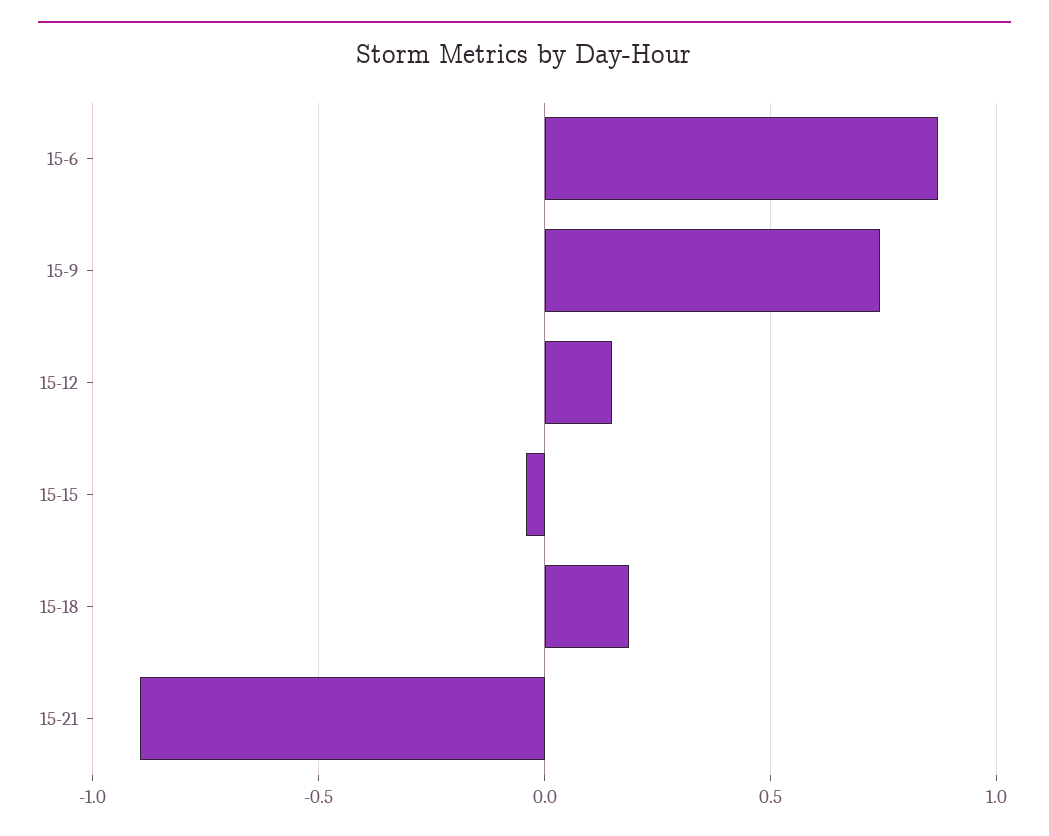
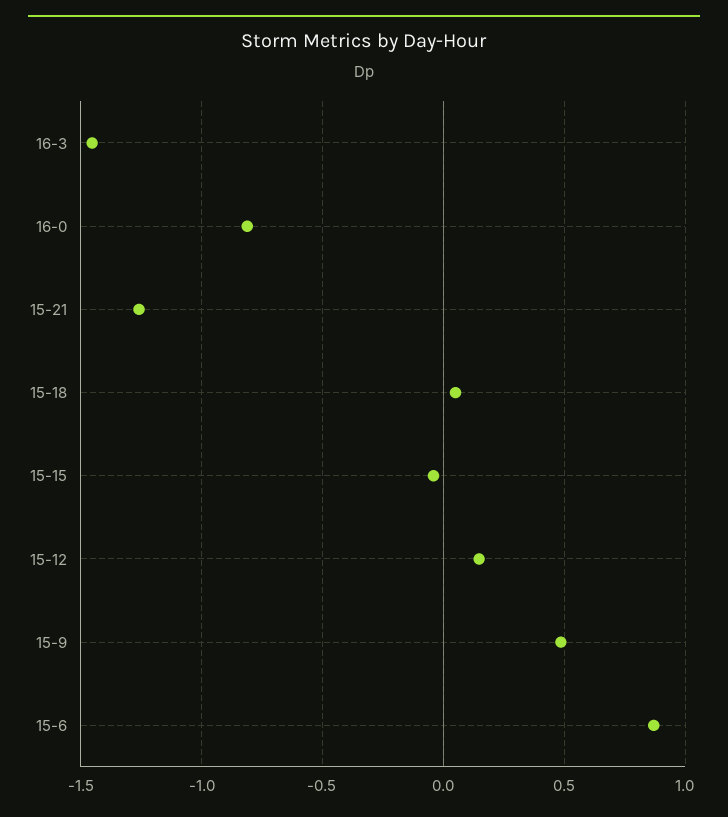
15-9: 0.75 -> 0.5
15-18: 0.2 -> 0.05
15-21: -0.9 -> -1.25
16-3: none -> -1.45
16-0: none -> -0.8

